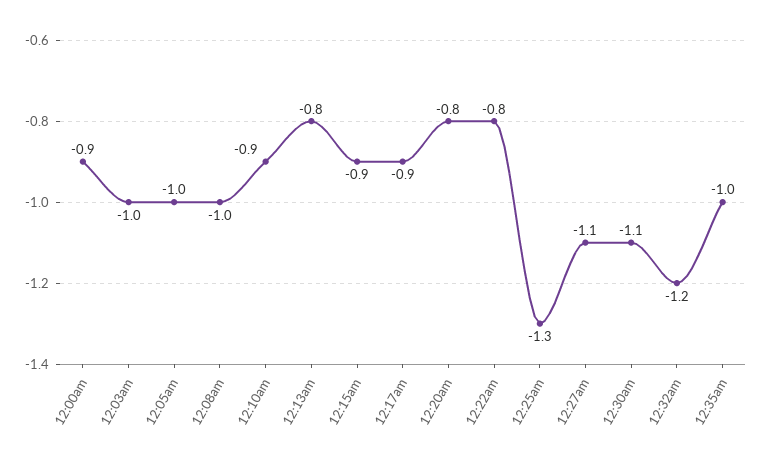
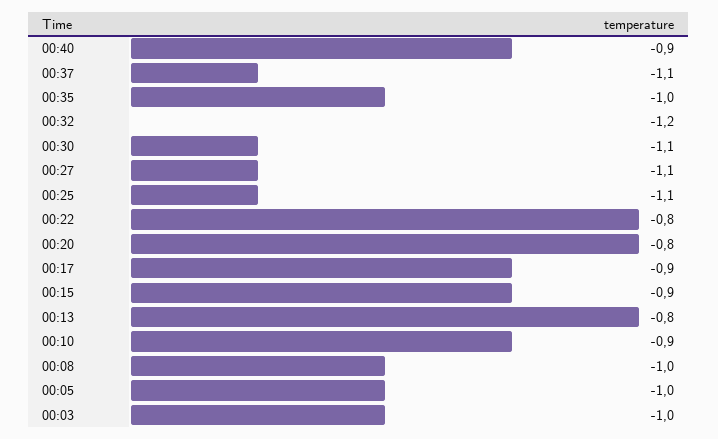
12:00am: -0.9 -> none
12:25am: -1.3 -> -1.1
00:40: none -> -0.9
00:37: none -> -1.1

